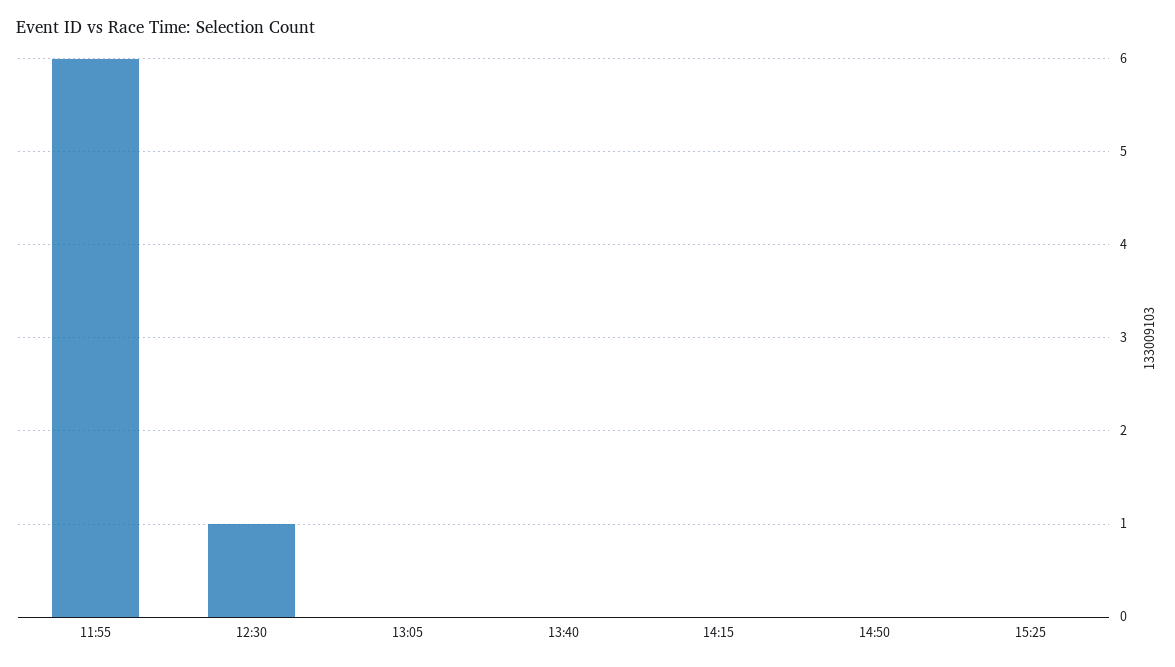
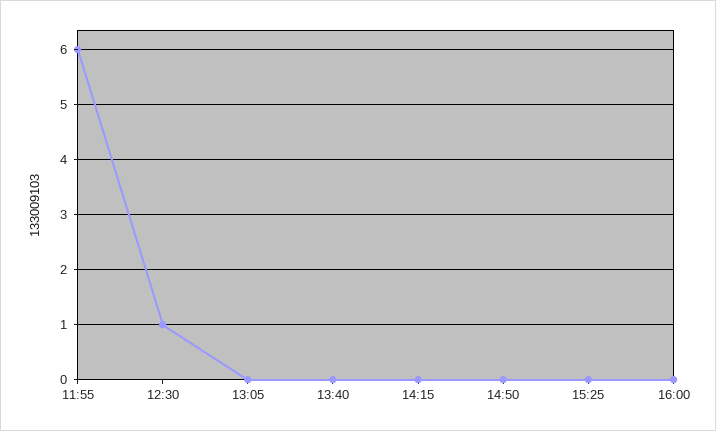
16:00: none -> 0

